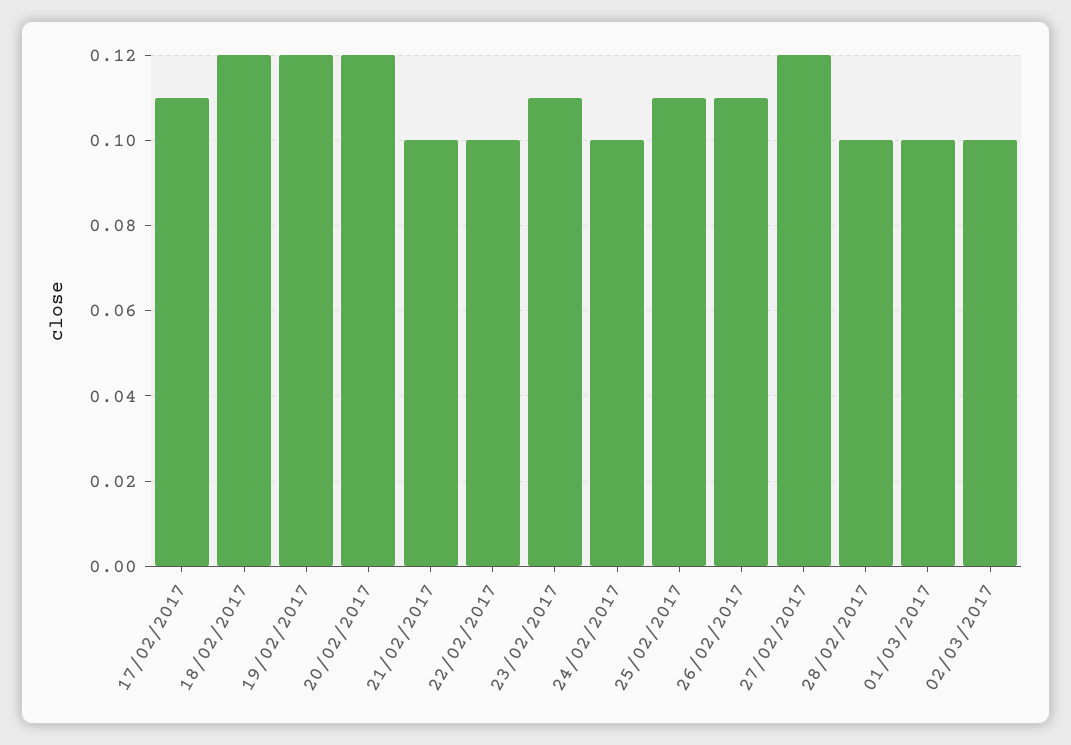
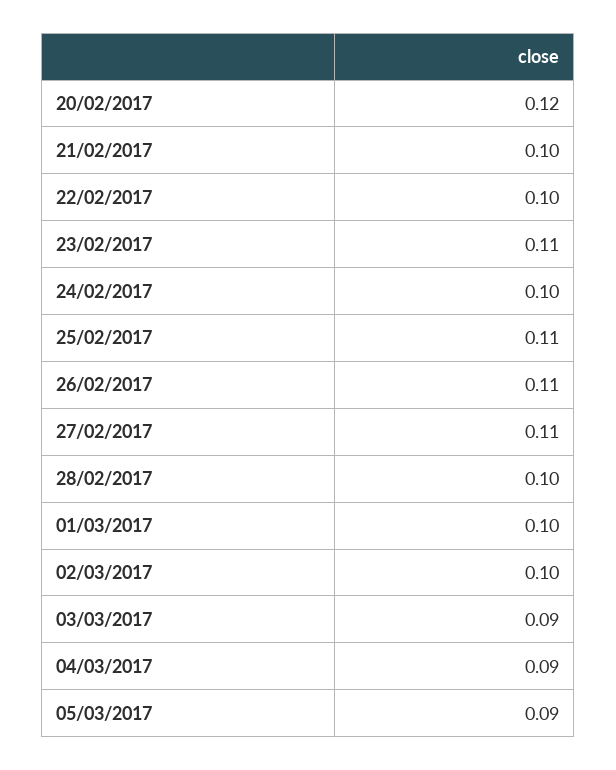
17/02/2017: 0.11 -> none
18/02/2017: 0.12 -> none
19/02/2017: 0.12 -> none
27/02/2017: 0.12 -> 0.11
03/03/2017: none -> 0.09
04/03/2017: none -> 0.09
05/03/2017: none -> 0.09

